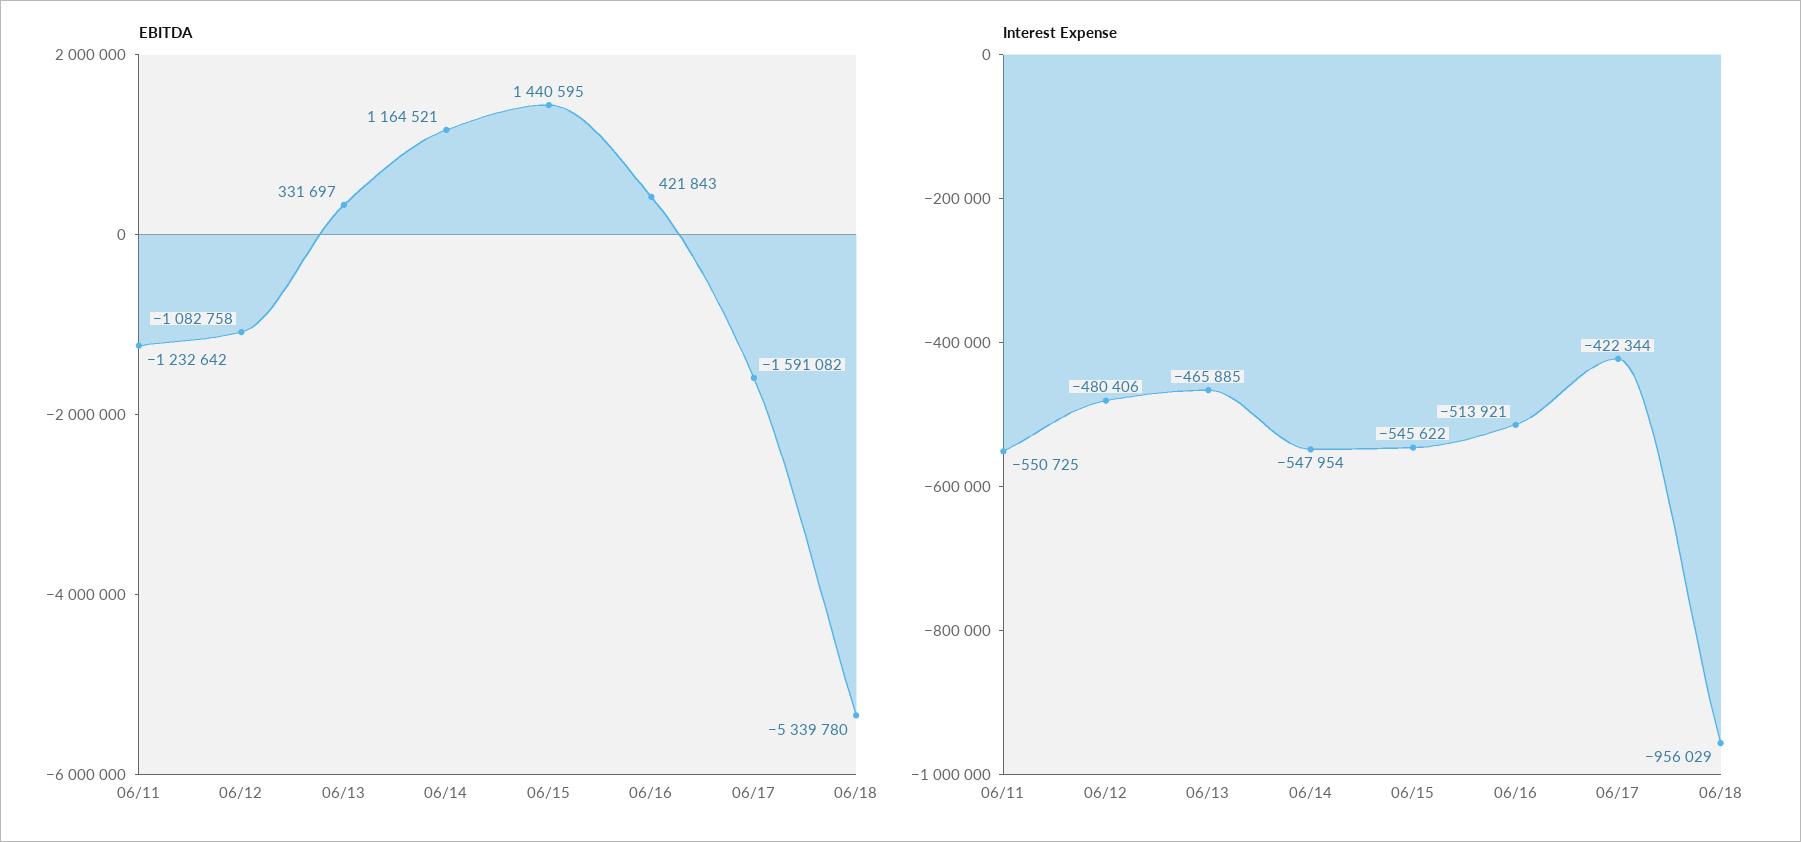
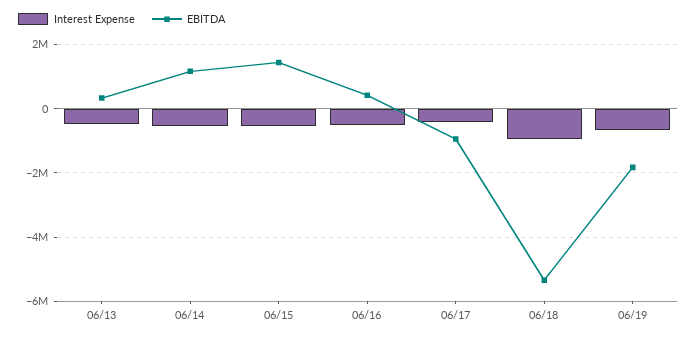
EBITDA, 06/11: -1232642 -> none
EBITDA, 06/12: -1082758 -> none
EBITDA, 06/17: -1591082 -> -1000000
Interest Expense, 06/11: -550725 -> none
Interest Expense, 06/12: -480406 -> none
Interest Expense, 06/19: none -> -600000
EBITDA, 06/19: none -> -1800000

